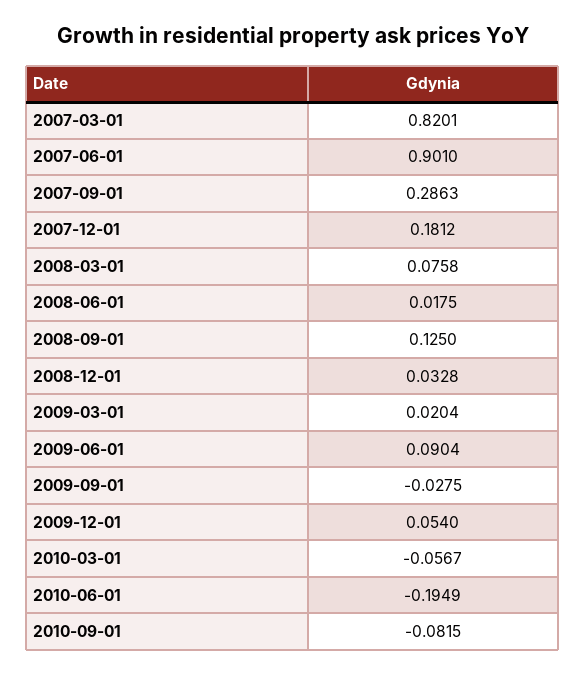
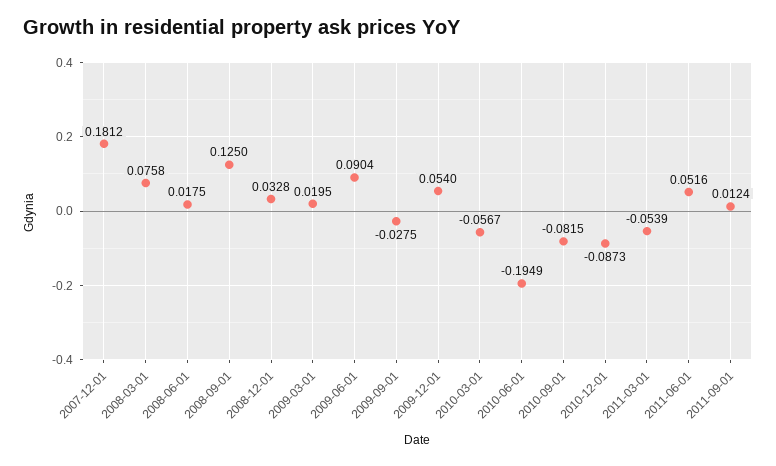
2007-03-01: 0.8201 -> none
2007-06-01: 0.901 -> none
2007-09-01: 0.2863 -> none
2009-03-01: 0.0204 -> 0.0195
2010-12-01: none -> -0.0873
2011-03-01: none -> -0.0539
2011-06-01: none -> 0.0516
2011-09-01: none -> 0.0124

